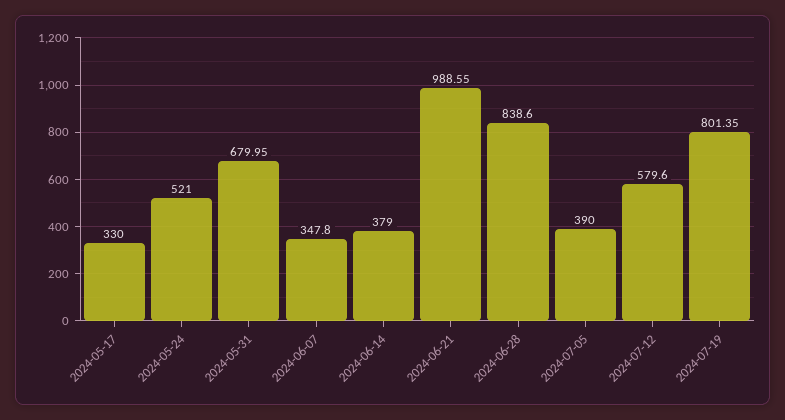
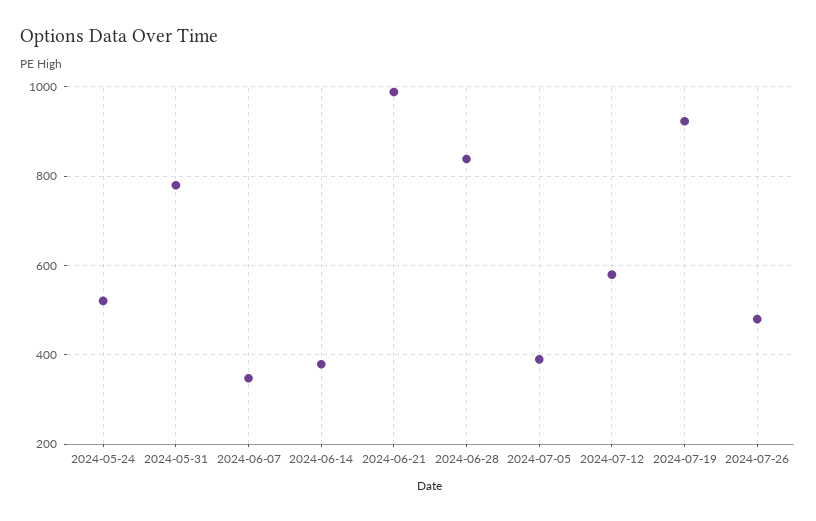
2024-05-17: 330 -> none
2024-05-31: 679.95 -> 780
2024-07-19: 801.35 -> 920
2024-07-26: none -> 480

